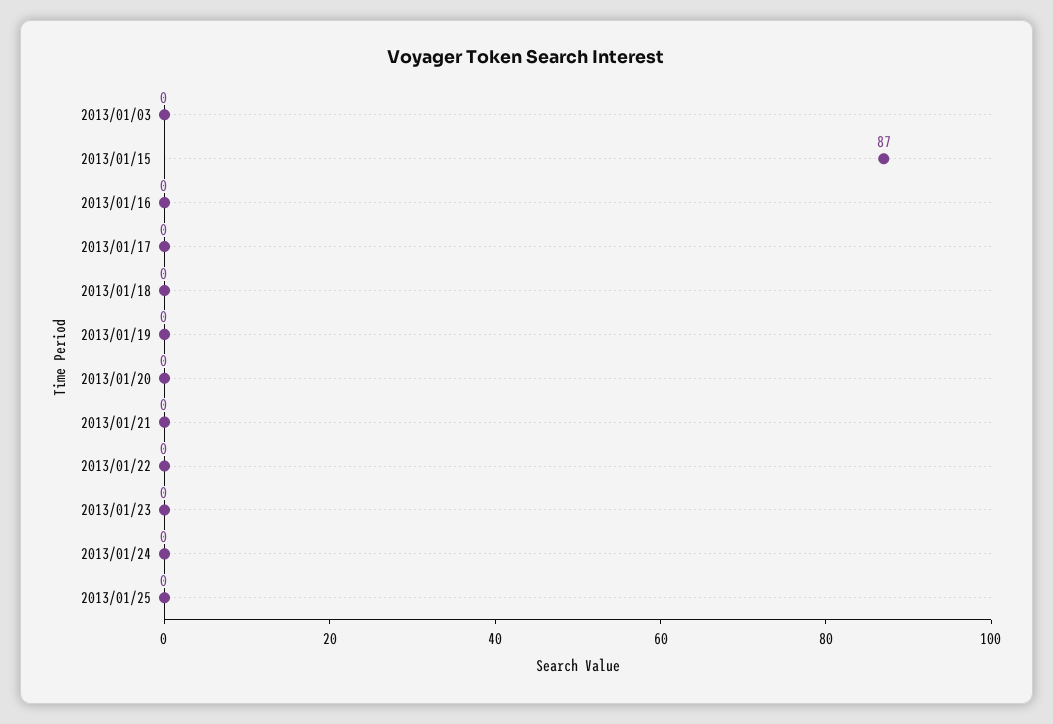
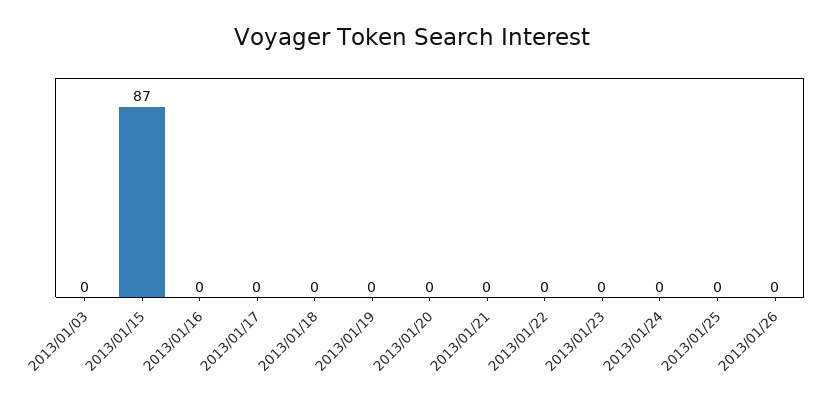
2013/01/26: none -> 0

